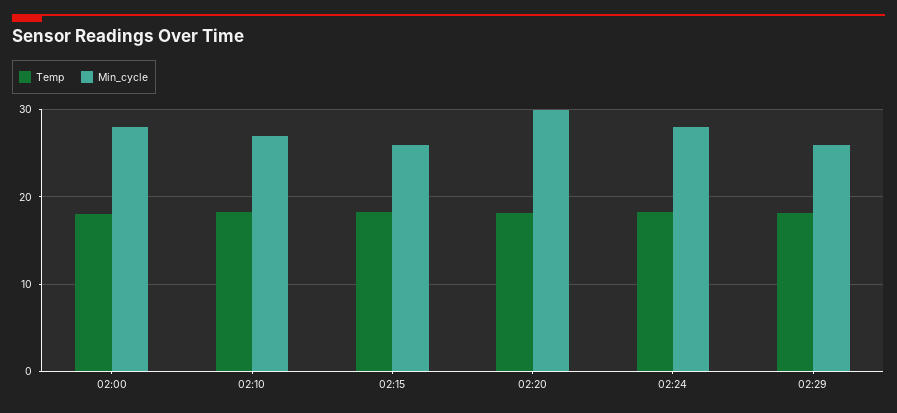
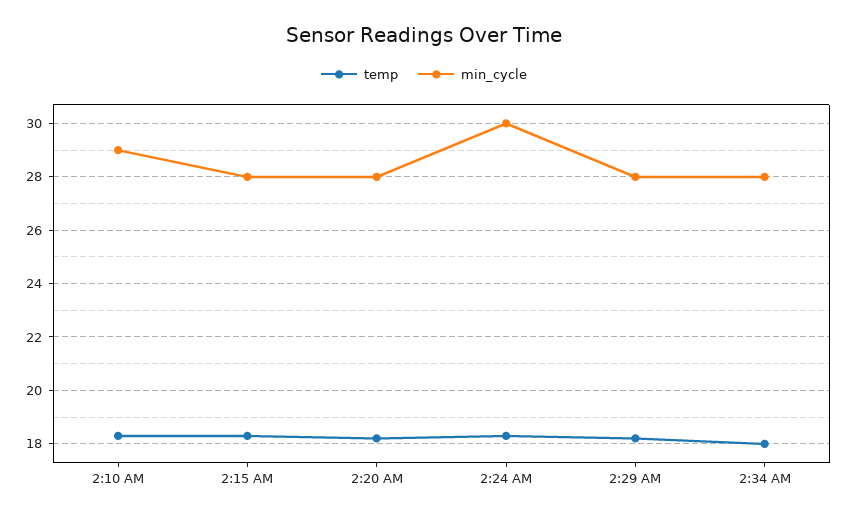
Temp, 02:00: 18 -> none
Min_cycle, 02:00: 28 -> none
Min_cycle, 02:10: 27 -> 29
Min_cycle, 02:15: 26 -> 28
Min_cycle, 02:20: 30 -> 28
Min_cycle, 02:24: 28 -> 30
Min_cycle, 02:29: 26 -> 28
Temp, 2:34 AM: none -> 18
Min_cycle, 2:34 AM: none -> 28

